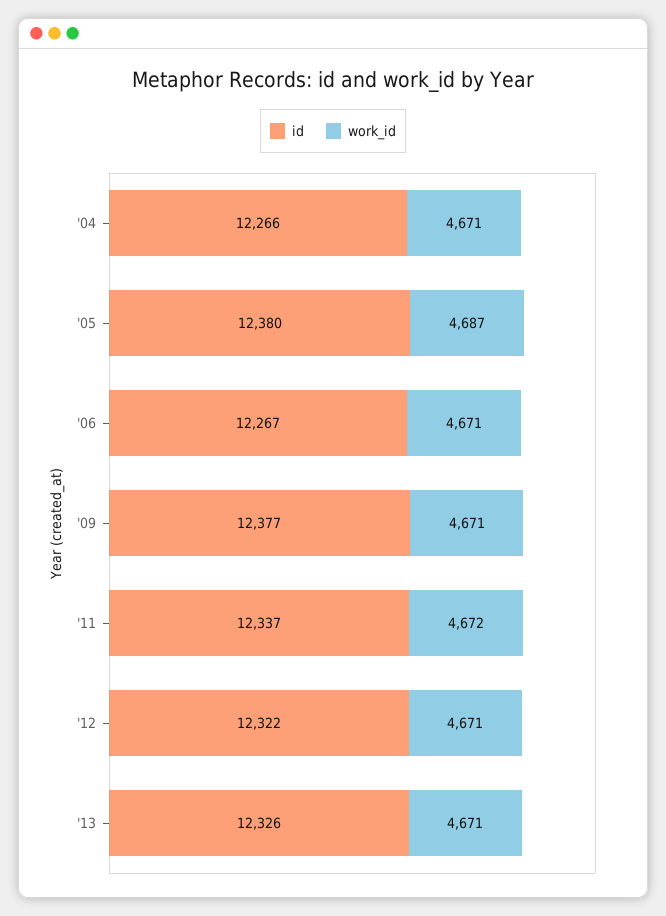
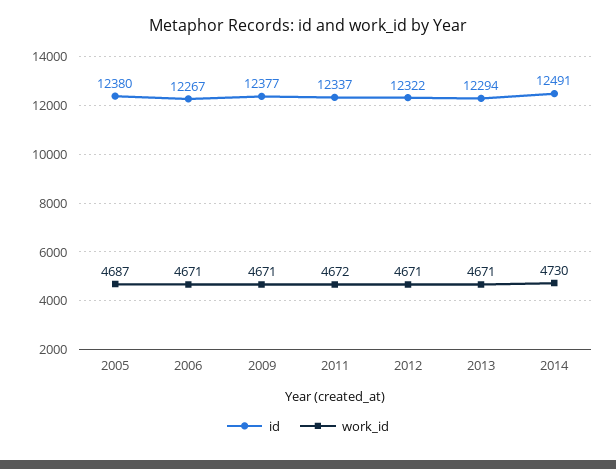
id, '04: 12266 -> none
work_id, '04: 4671 -> none
id, '13: 12326 -> 12294
id, 2014: none -> 12491
work_id, 2014: none -> 4730

